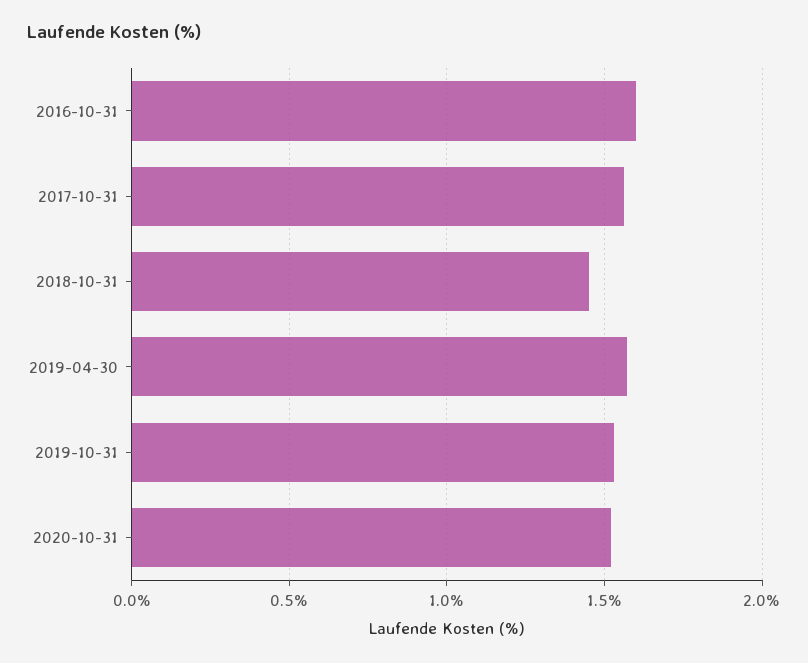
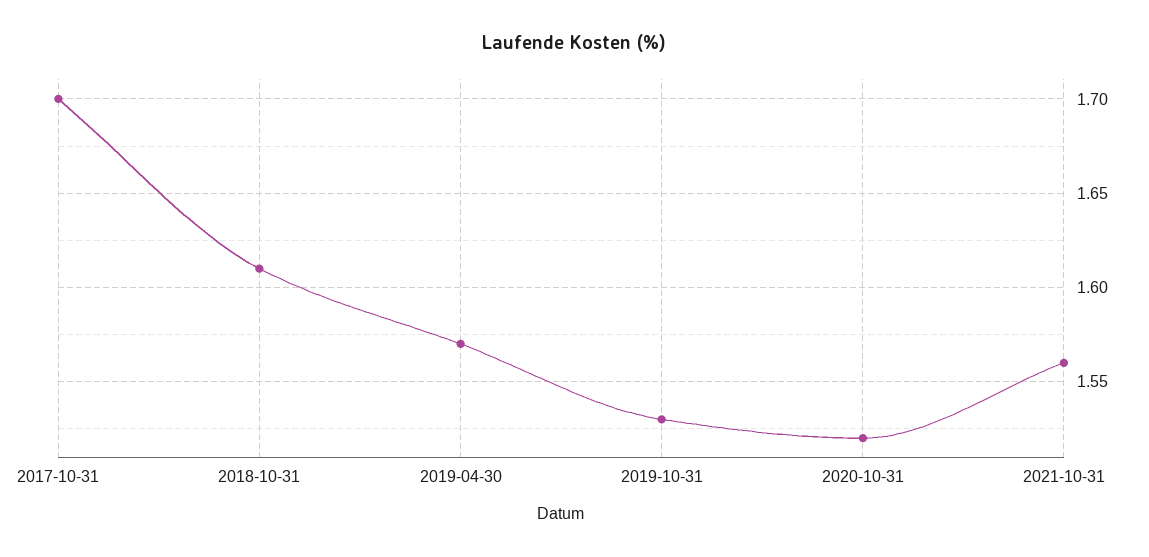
2016-10-31: 1.6 -> none
2017-10-31: 1.55 -> 1.7
2018-10-31: 1.45 -> 1.61
2021-10-31: none -> 1.56

